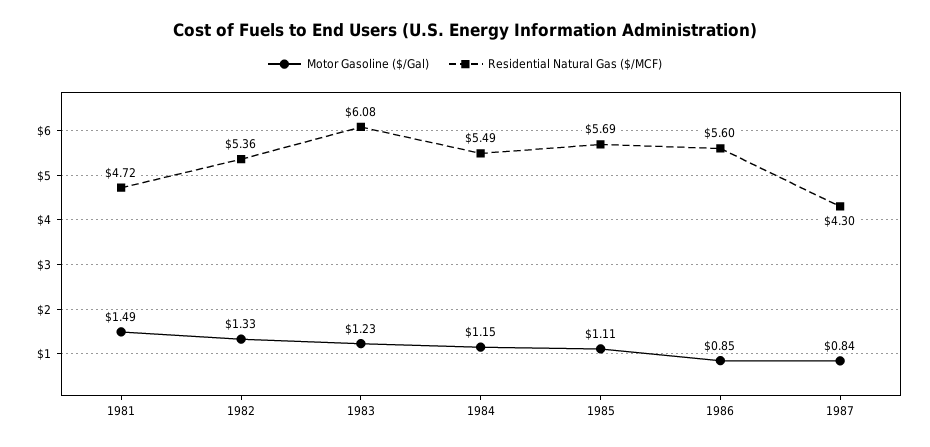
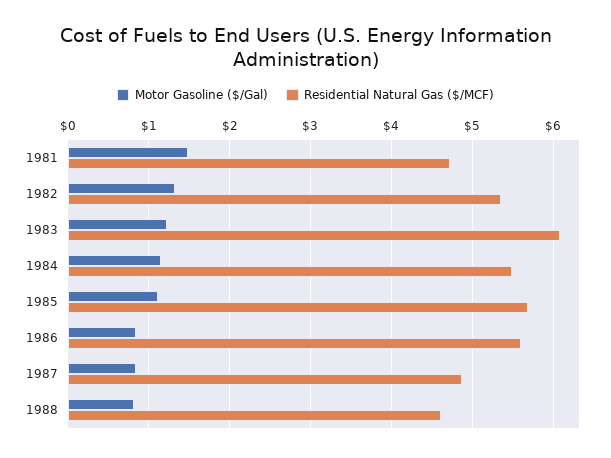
Residential Natural Gas ($/MCF), 1987: 4.3 -> 4.9
Motor Gasoline ($/Gal), 1988: none -> 0.8
Residential Natural Gas ($/MCF), 1988: none -> 4.6

